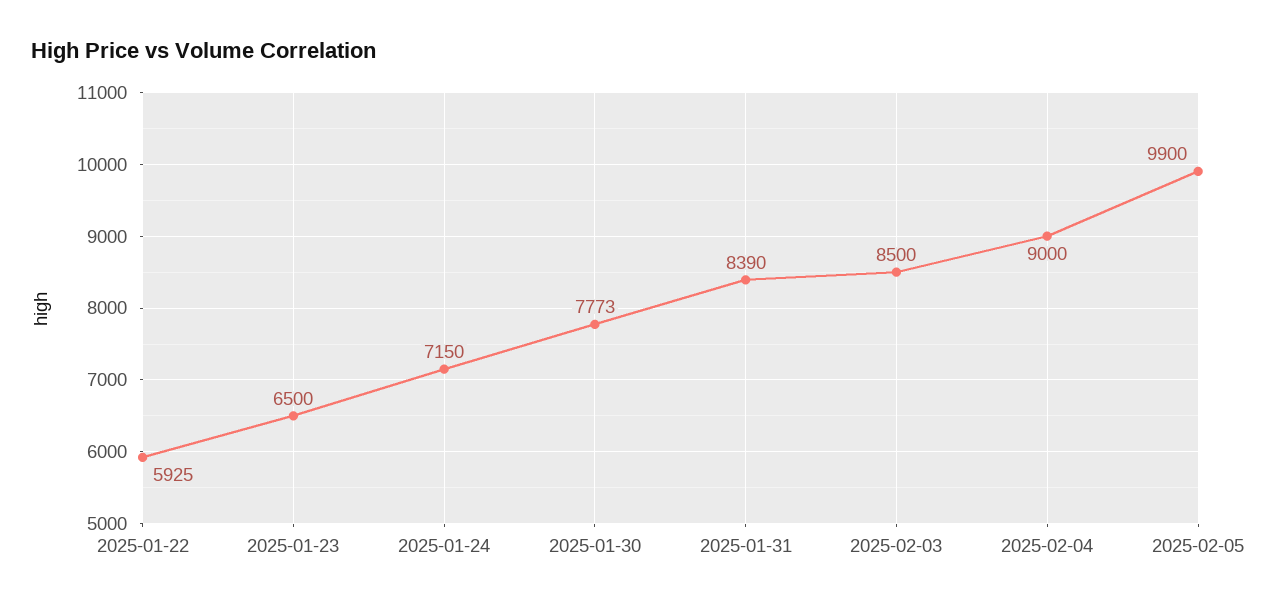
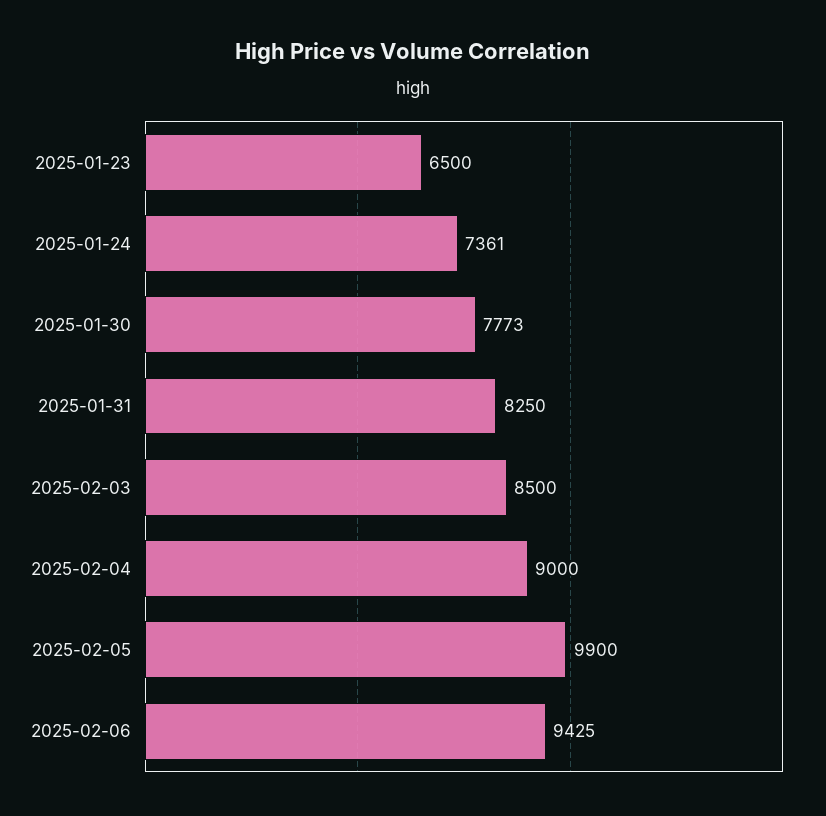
2025-01-22: 5925 -> none
2025-01-24: 7150 -> 7361
2025-01-31: 8390 -> 8250
2025-02-06: none -> 9425

